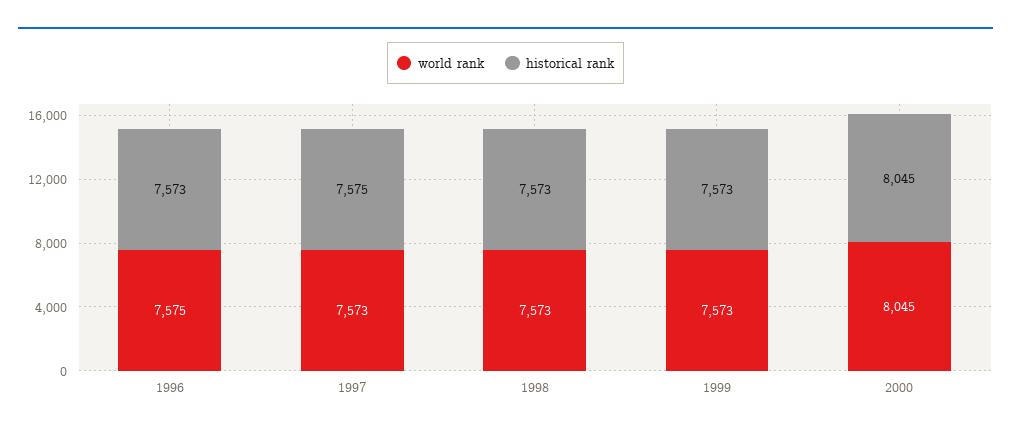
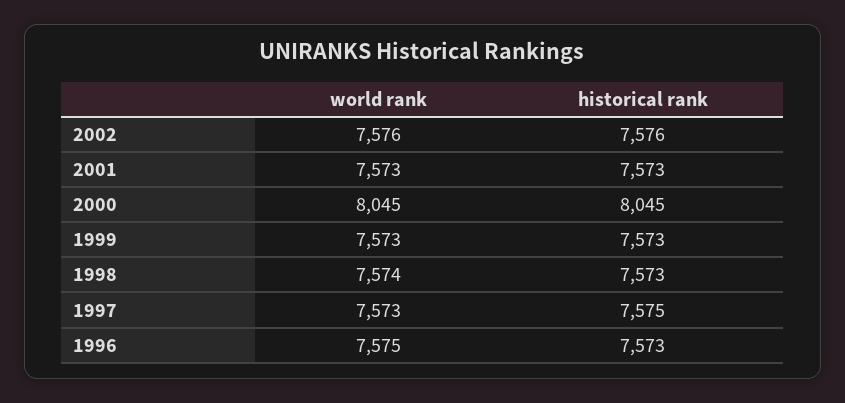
world rank, 1998: 7573 -> 7574
world rank, 2002: none -> 7576
historical rank, 2002: none -> 7576
world rank, 2001: none -> 7573
historical rank, 2001: none -> 7573

